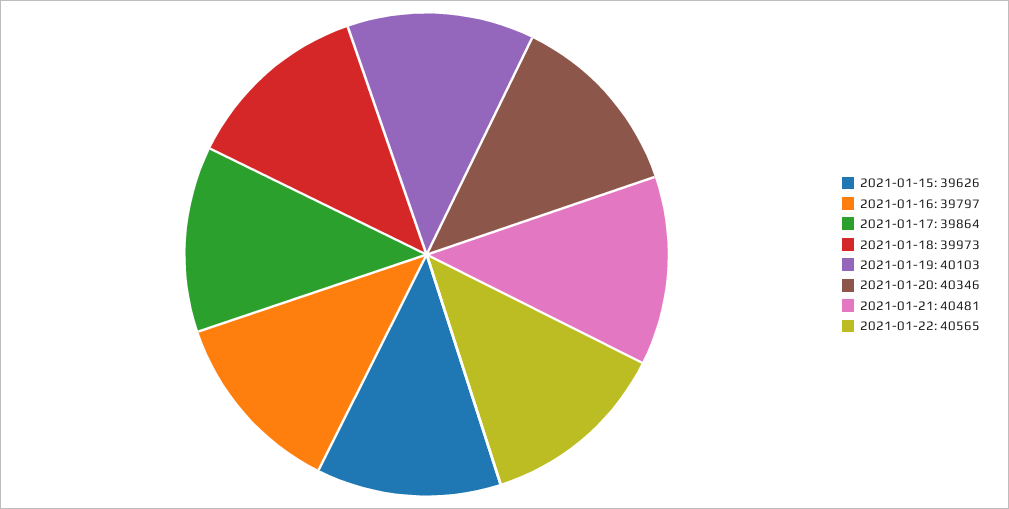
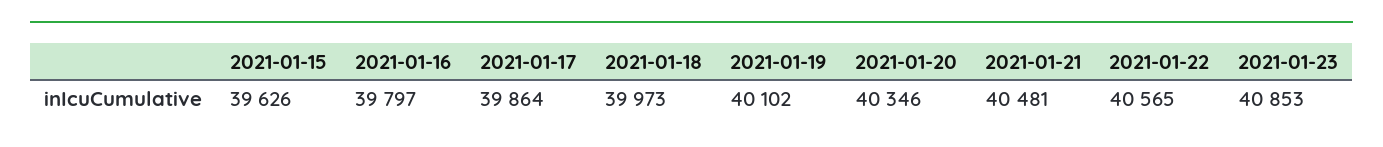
2021-01-19: 40103 -> 40102
2021-01-23: none -> 40853

